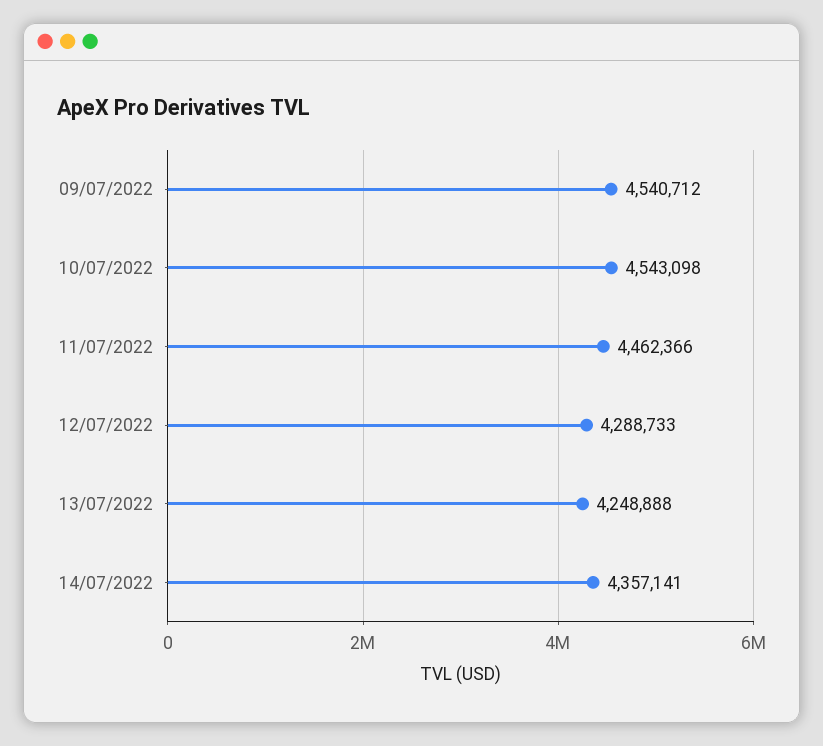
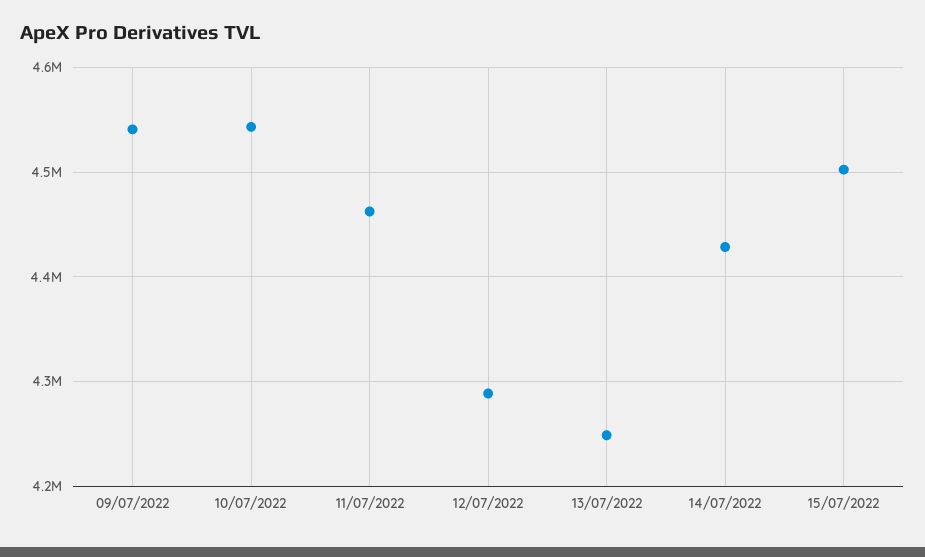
14/07/2022: 4357141 -> 4430000
15/07/2022: none -> 4500000

